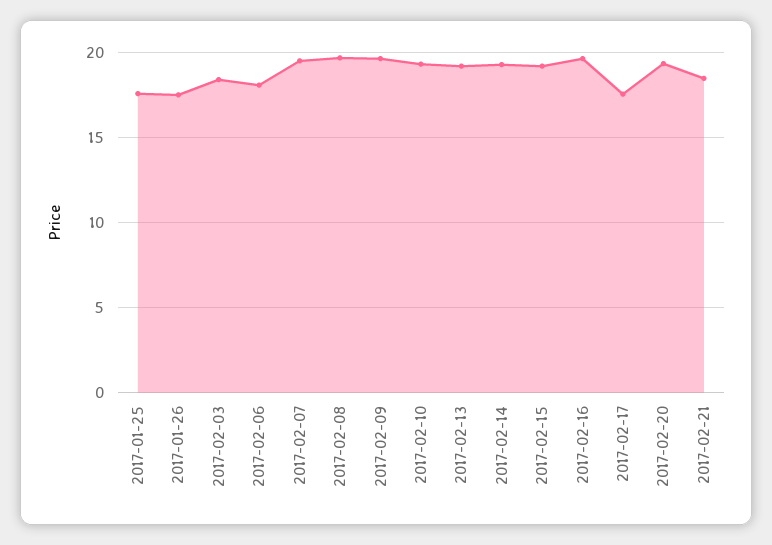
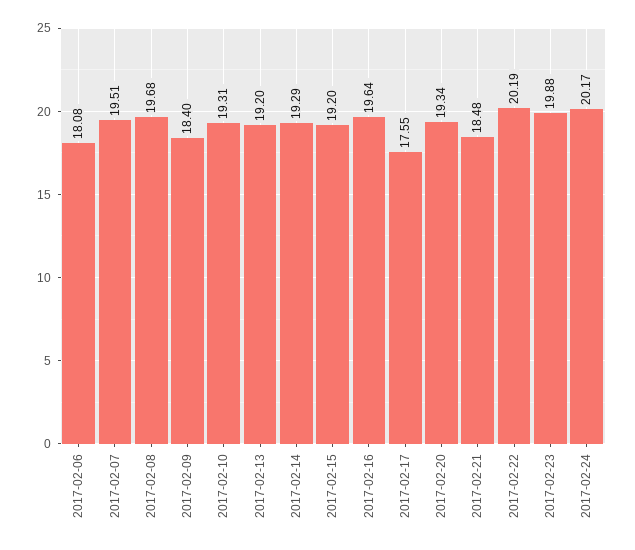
2017-01-25: 17.5 -> none
2017-01-26: 17.5 -> none
2017-02-03: 18.5 -> none
2017-02-09: 19.5 -> 18.4
2017-02-22: none -> 20.19
2017-02-23: none -> 19.88
2017-02-24: none -> 20.17

